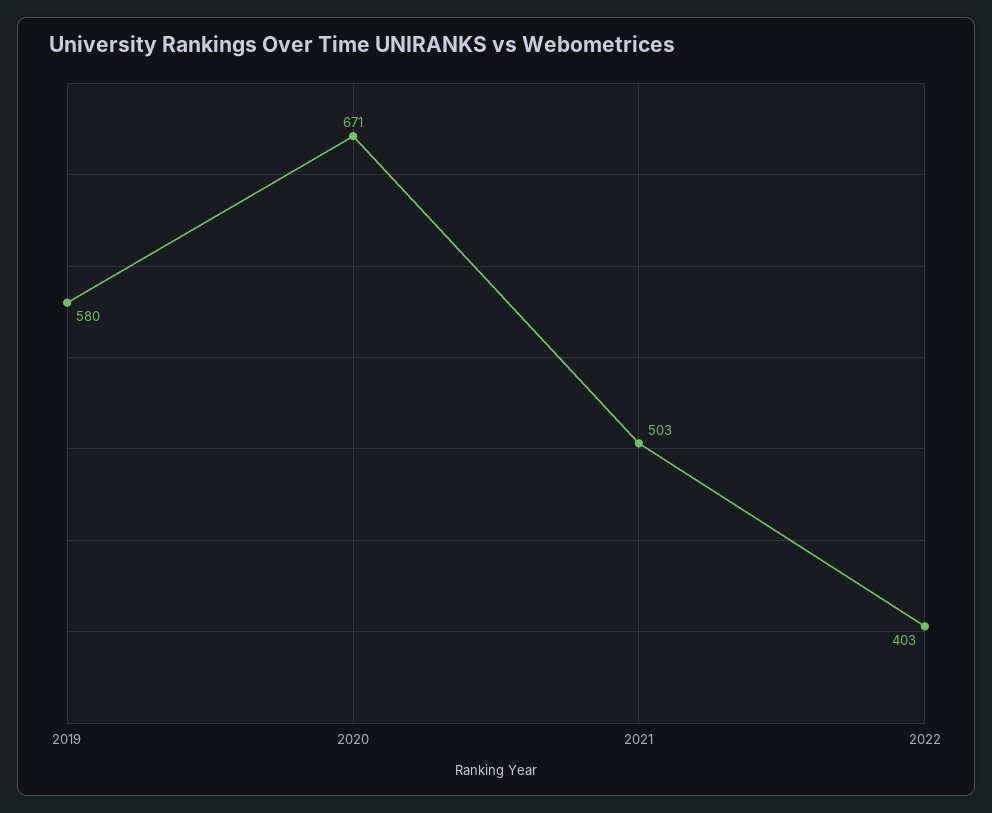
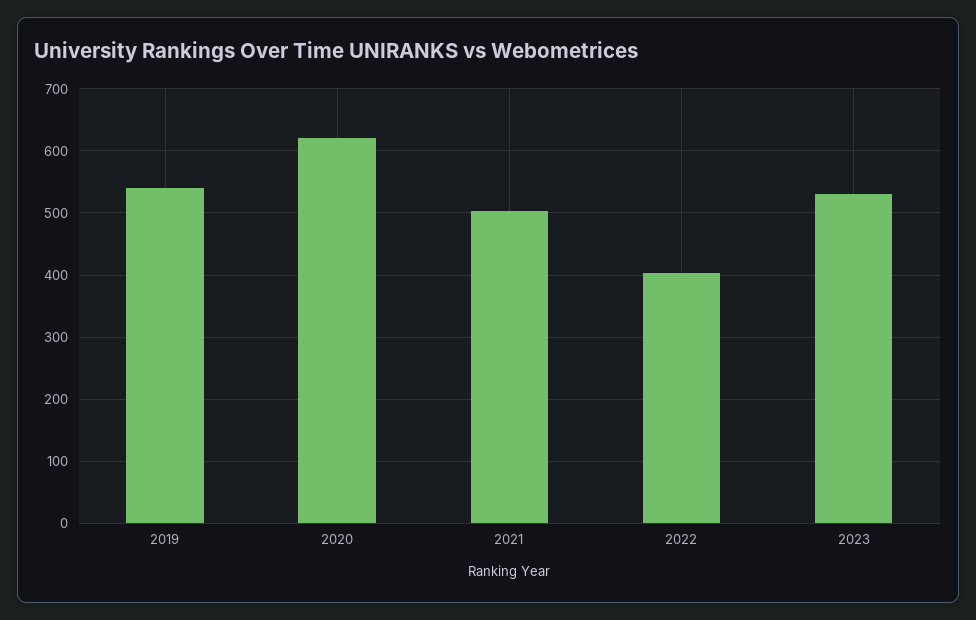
2019: 580 -> 540
2020: 671 -> 620
2023: none -> 530

